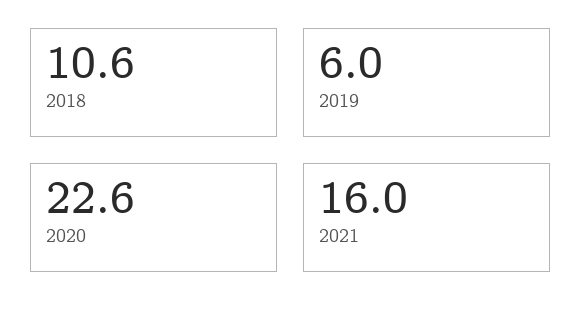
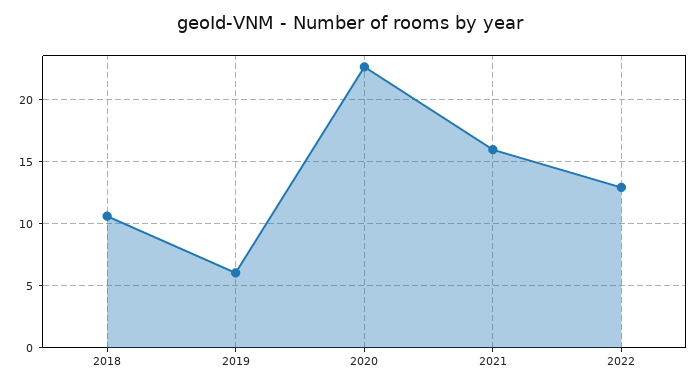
2022: none -> 13

